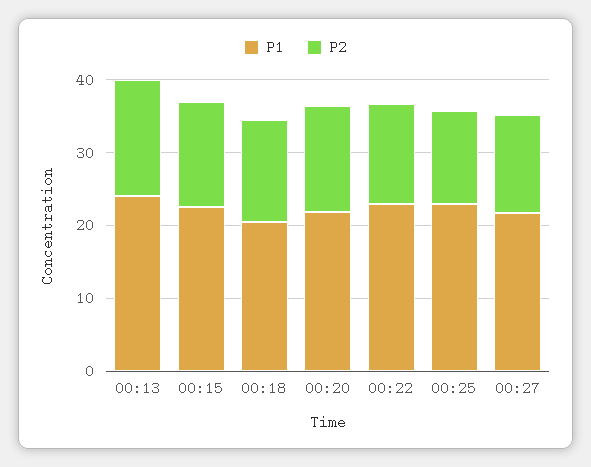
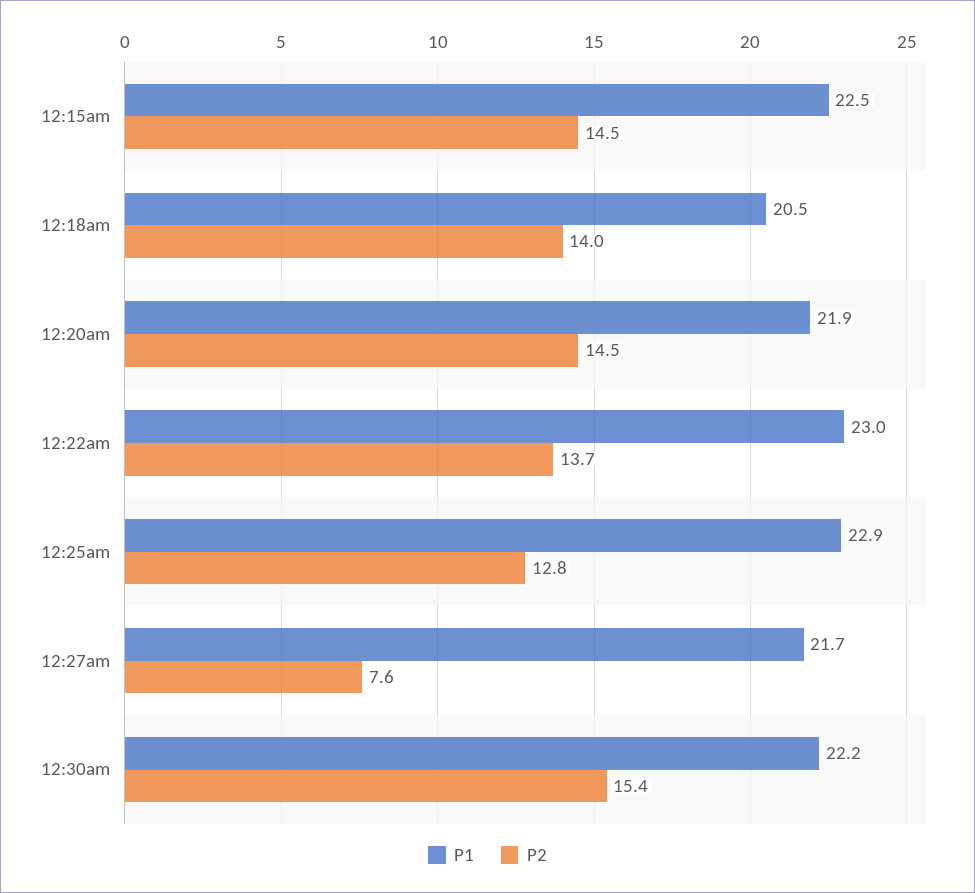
P1, 00:13: 24 -> none
P2, 00:13: 16 -> none
P2, 00:27: 14 -> 7.6
P1, 12:30am: none -> 22.2
P2, 12:30am: none -> 15.4

